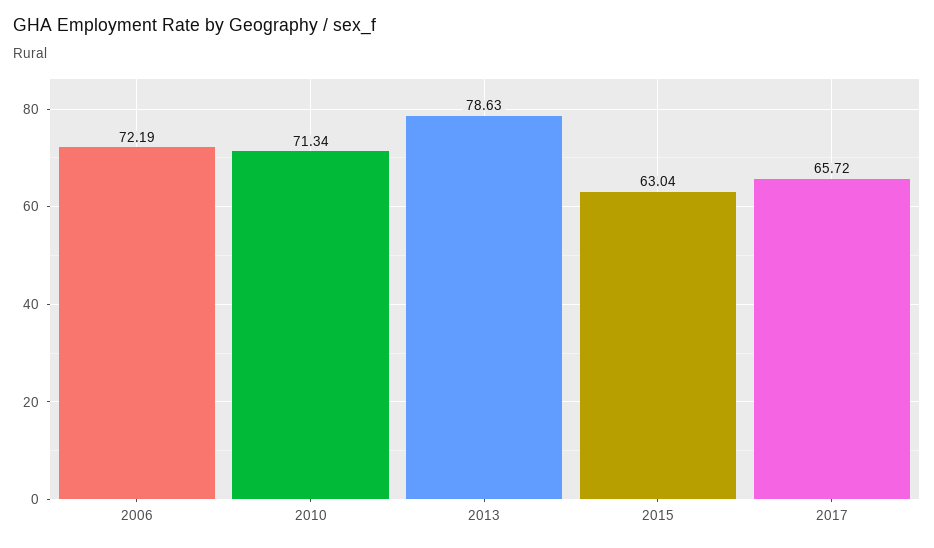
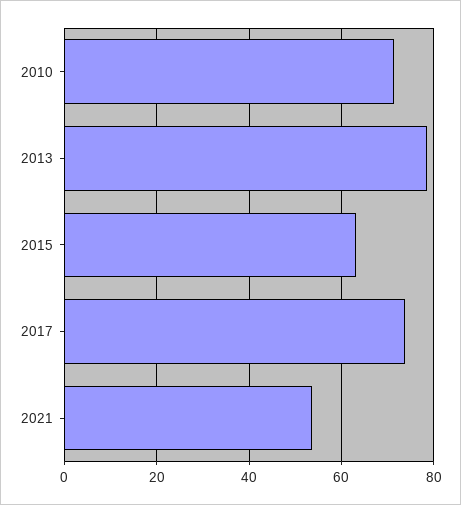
2006: 72.19 -> none
2017: 65.72 -> 74
2021: none -> 54

